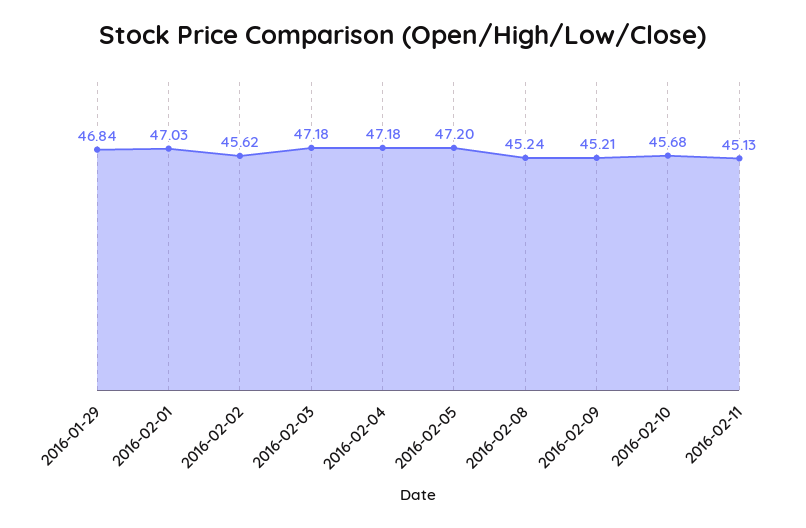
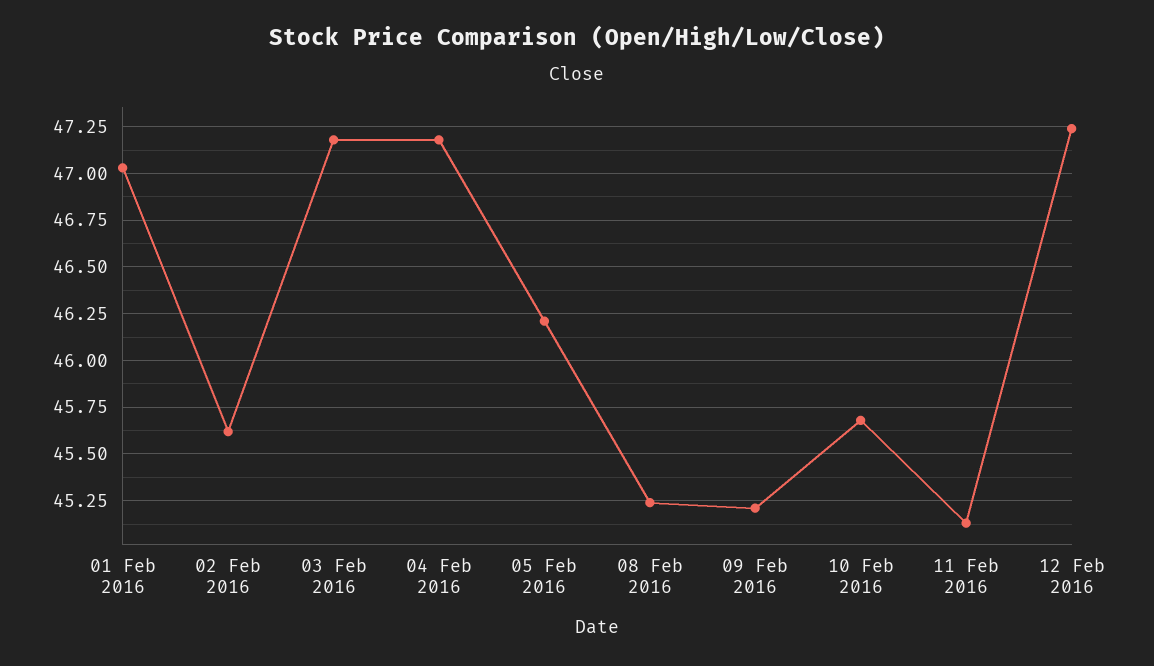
2016-01-29: 46.84 -> none
2016-02-05: 47.2 -> 46.2
12 Feb 2016: none -> 47.25

